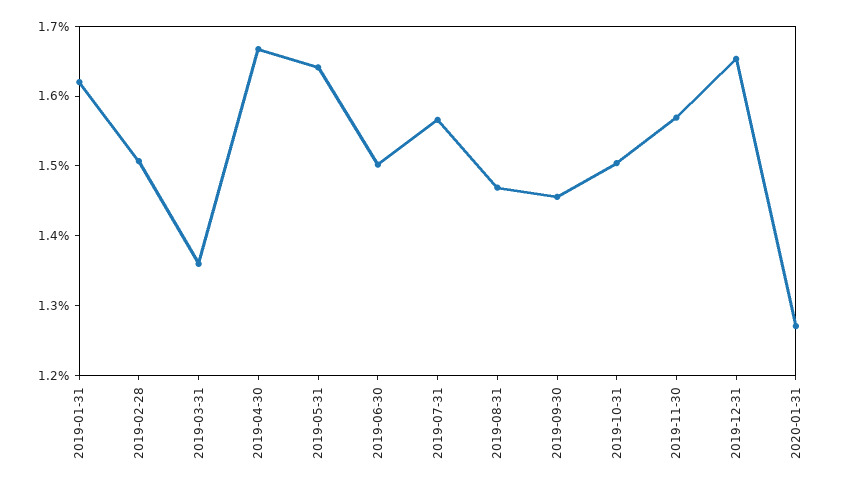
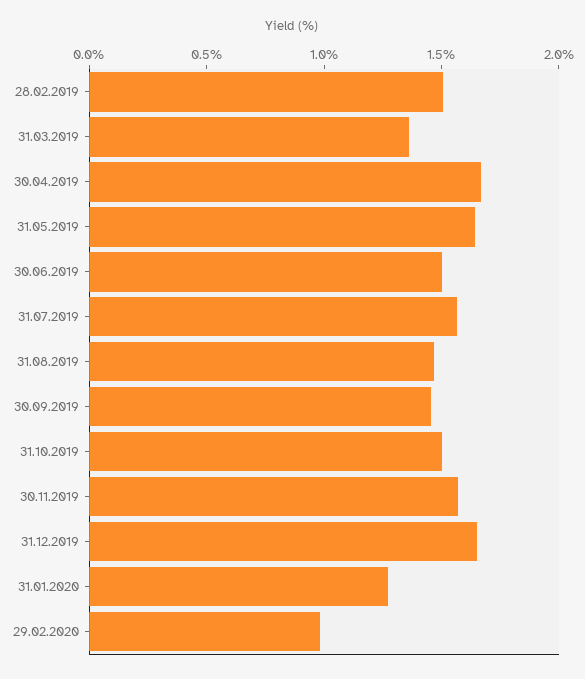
2019-01-31: 1.62 -> none
29.02.2020: none -> 1

